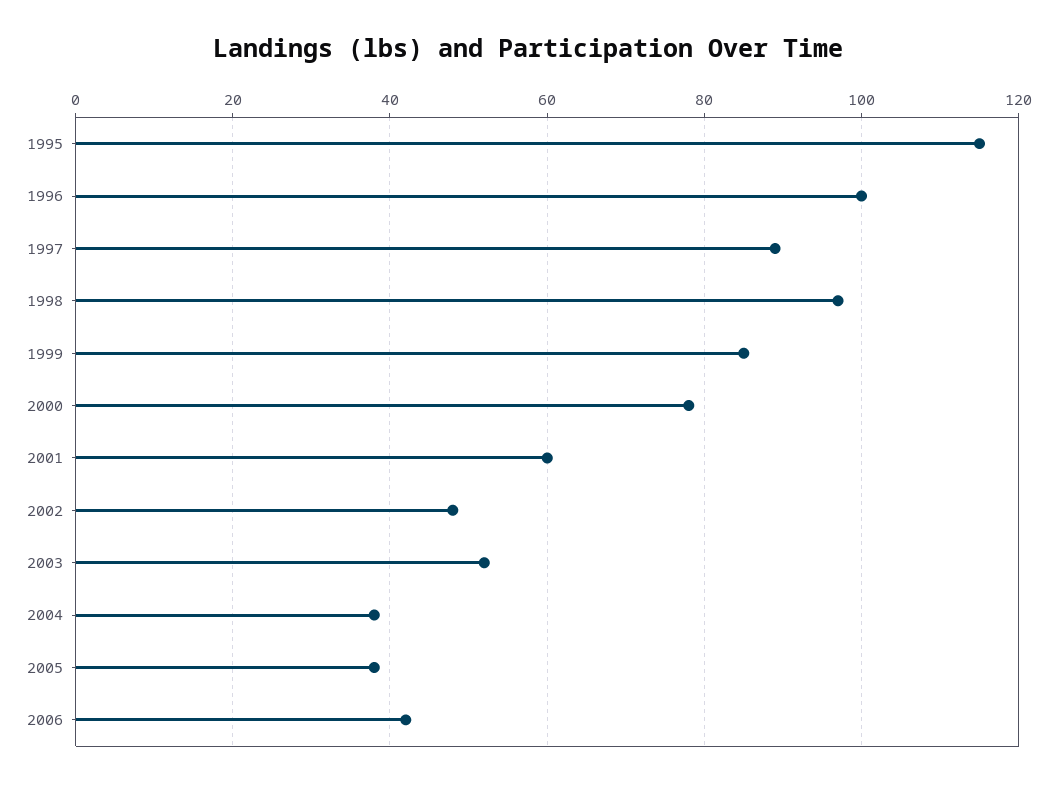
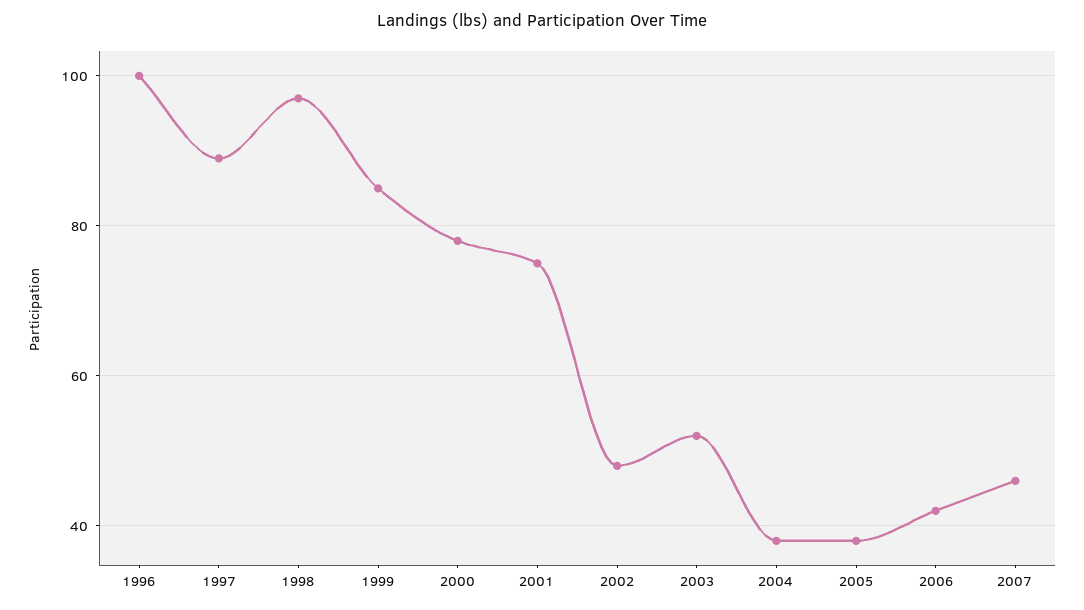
1995: 115 -> none
2001: 60 -> 75
2007: none -> 45

